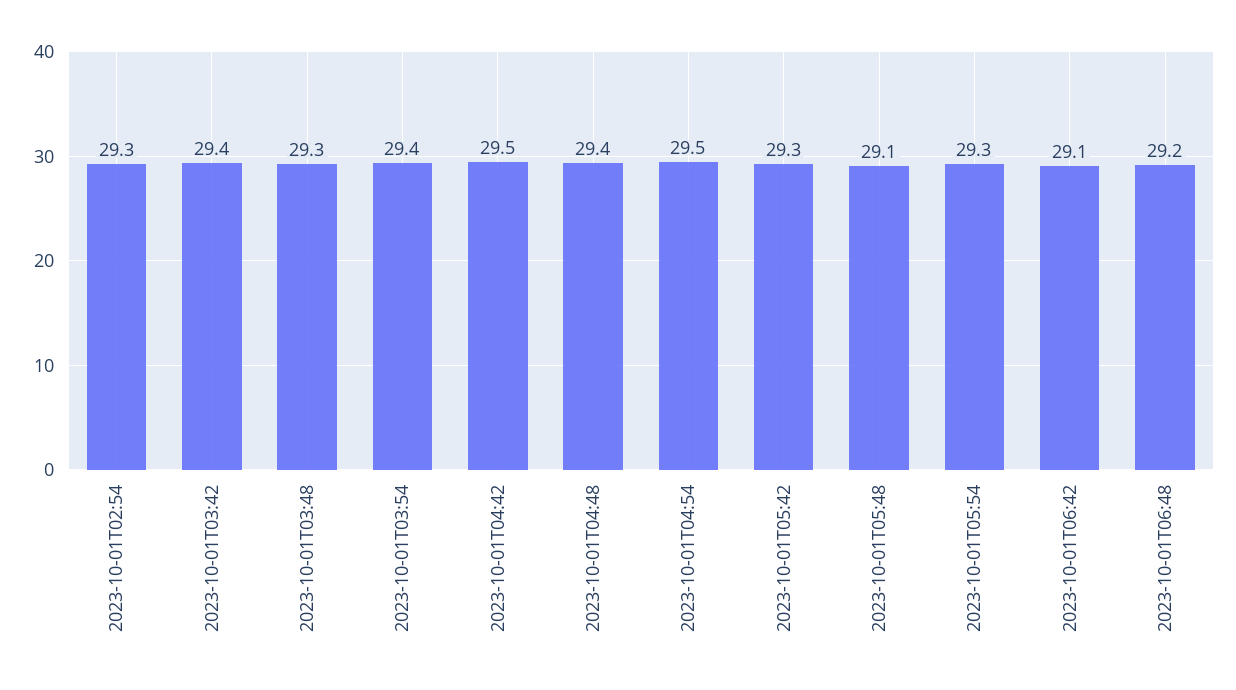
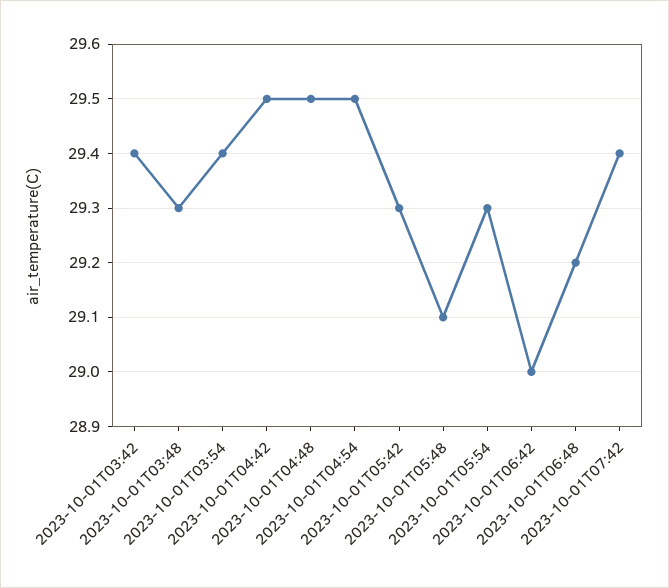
2023-10-01T02:54: 29.3 -> none
2023-10-01T04:48: 29.4 -> 29.5
2023-10-01T06:42: 29.1 -> 29
2023-10-01T07:42: none -> 29.4

